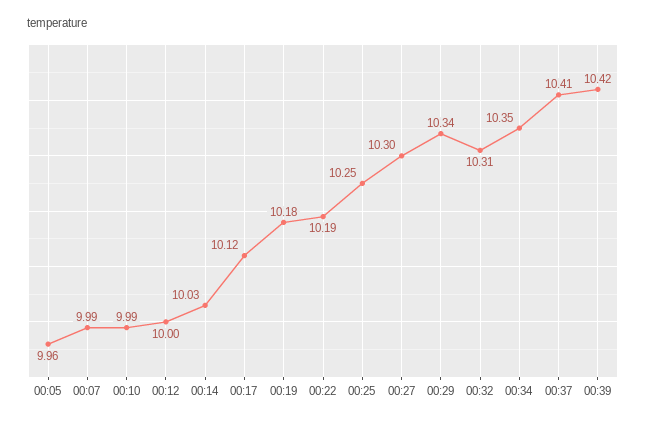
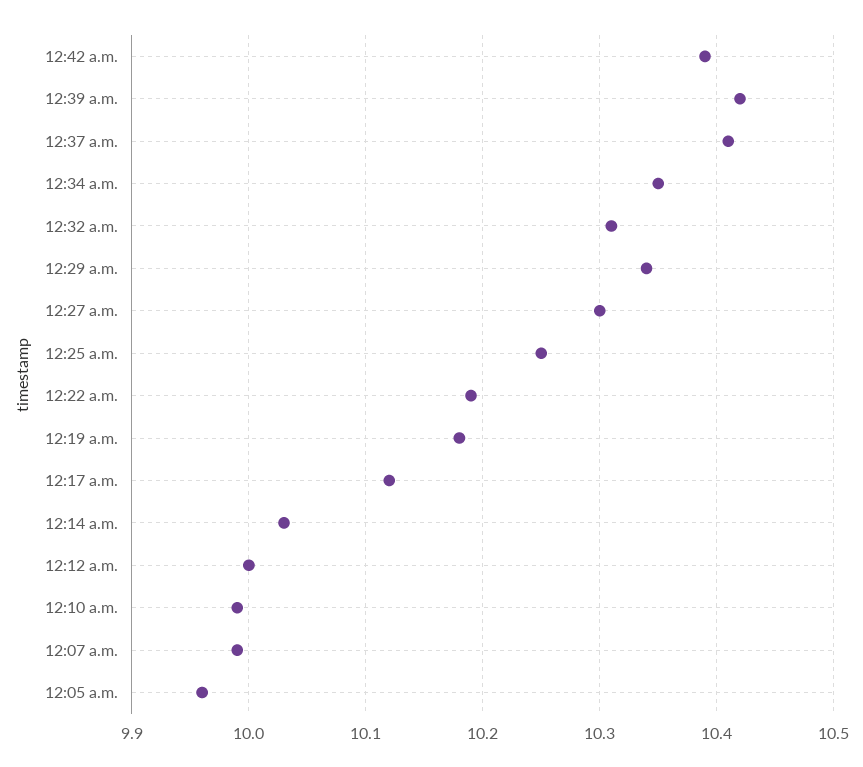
12:42 a.m.: none -> 10.39

